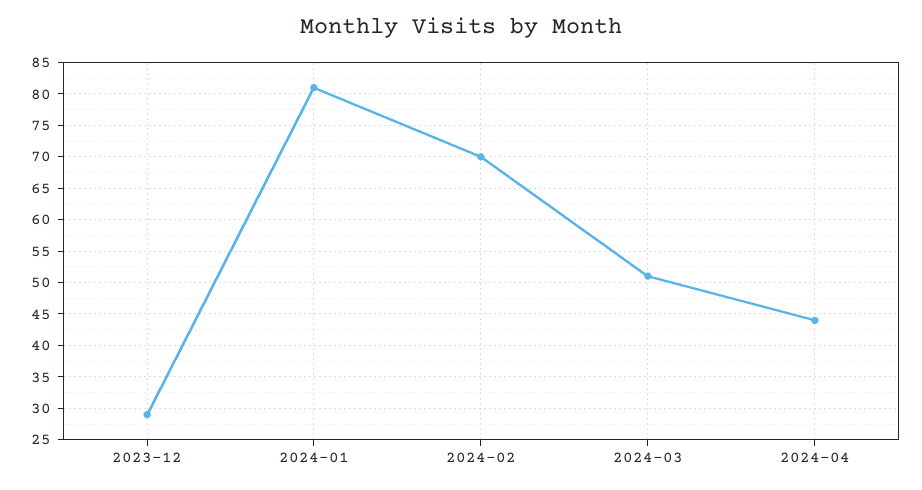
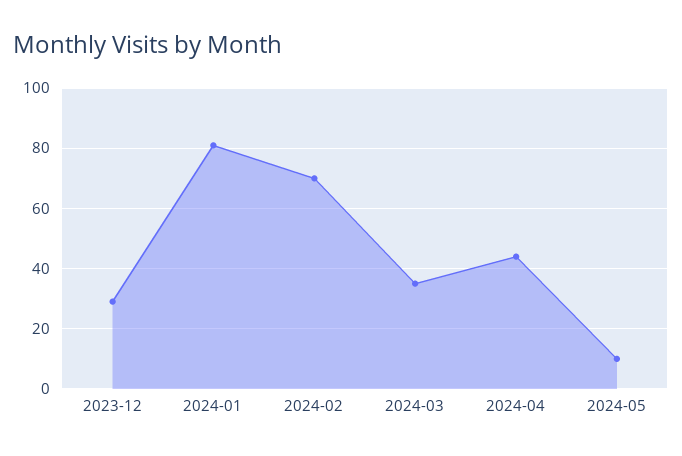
2024-03: 51 -> 35
2024-05: none -> 10

